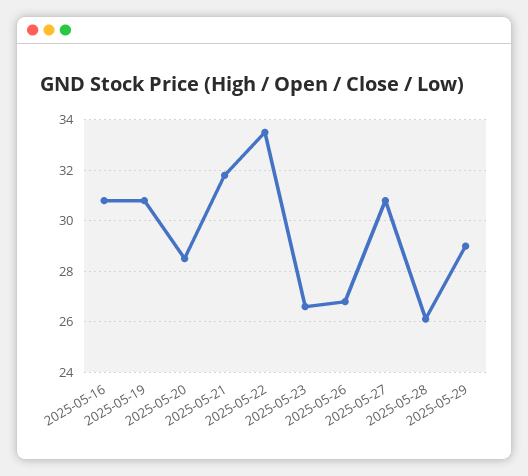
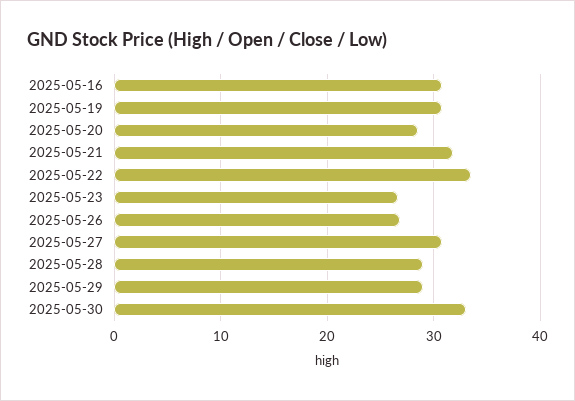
2025-05-28: 26 -> 29
2025-05-30: none -> 33

